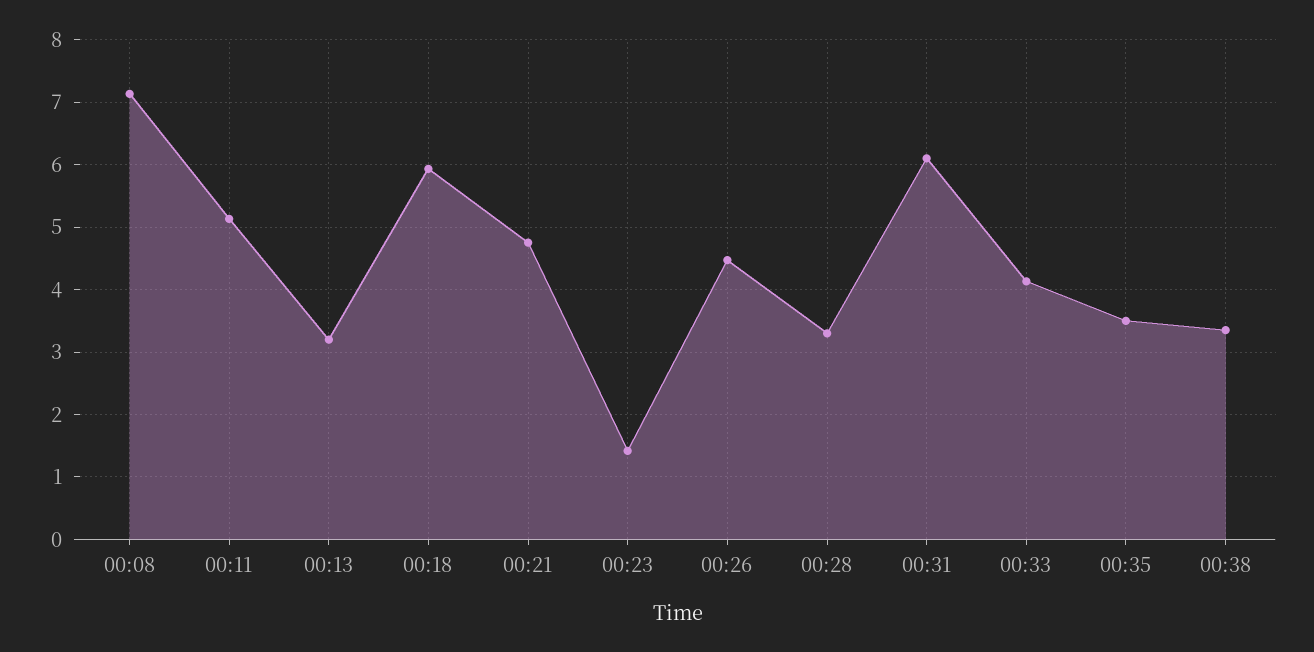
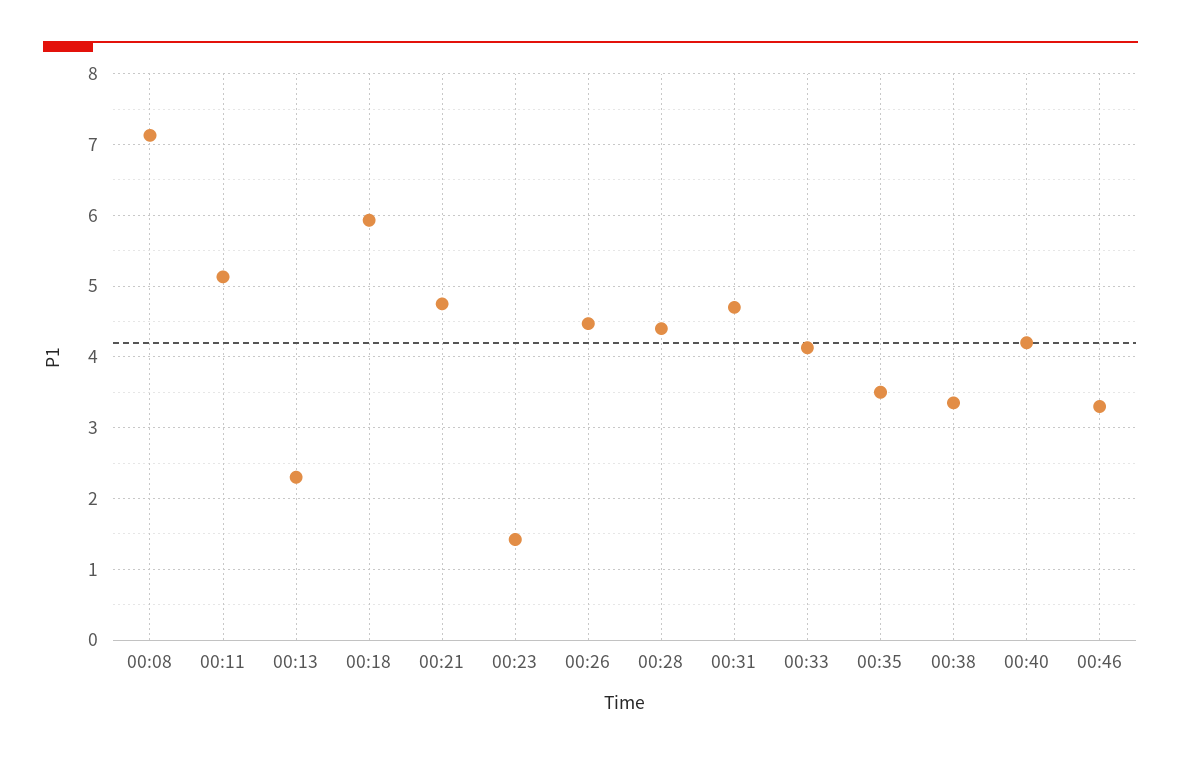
00:13: 3.2 -> 2.3
00:28: 3.3 -> 4.4
00:31: 6.1 -> 4.7
00:40: none -> 4.2
00:46: none -> 3.3

